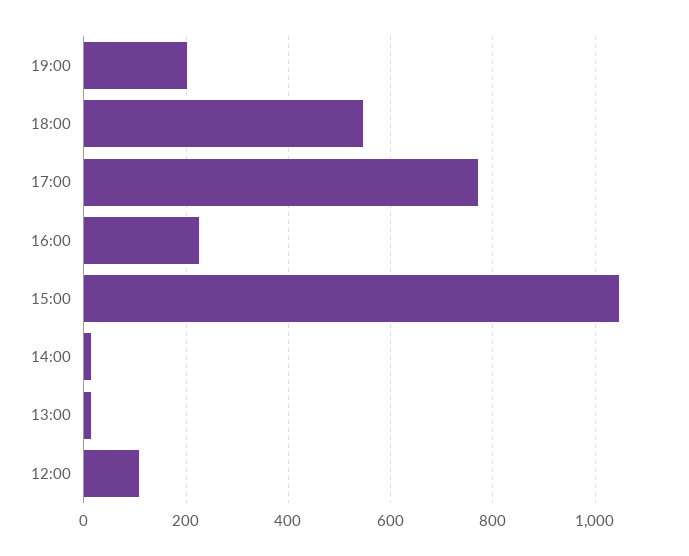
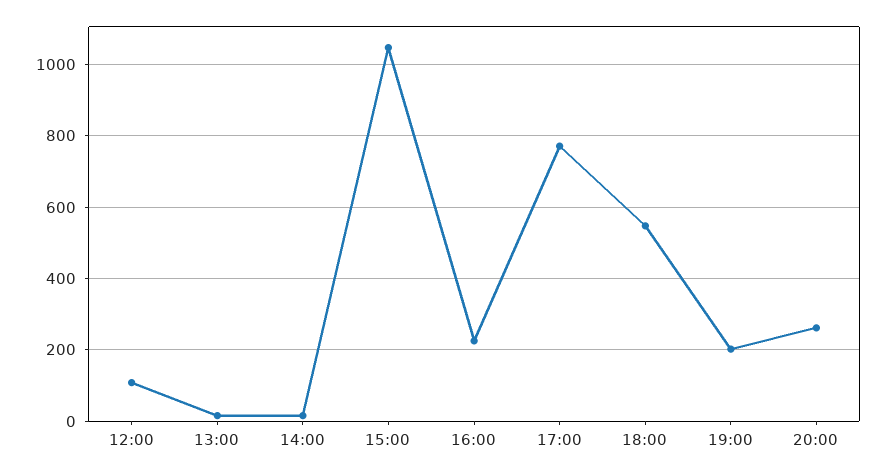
20:00: none -> 260

